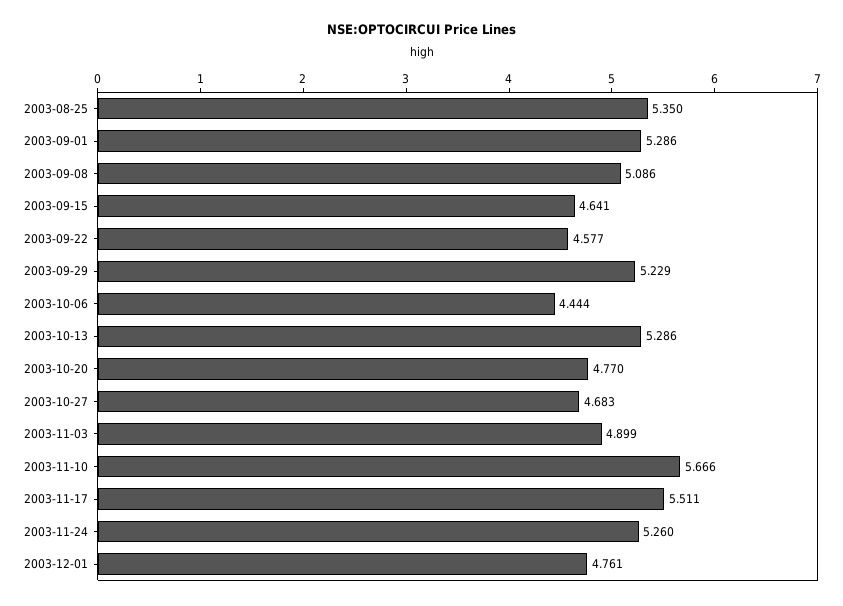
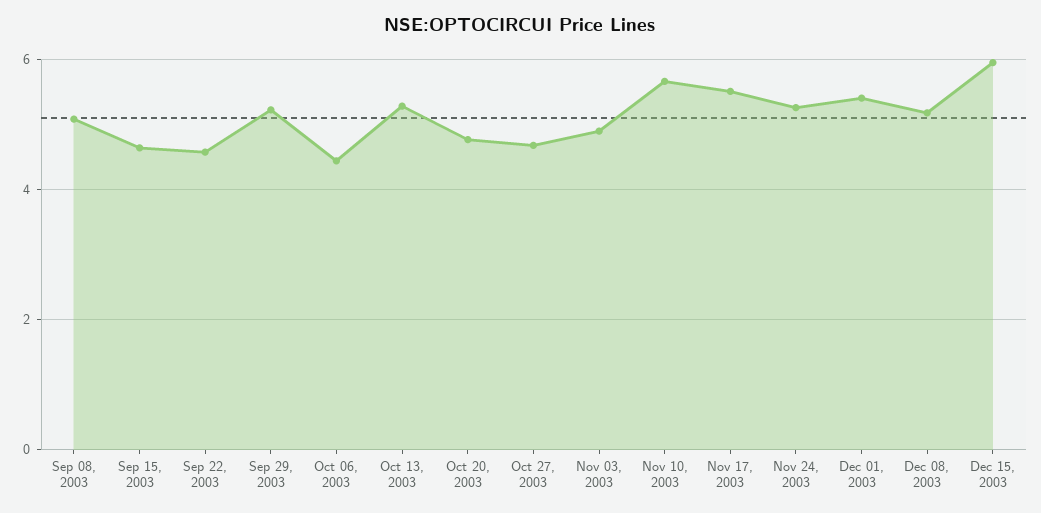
2003-08-25: 5.35 -> none
2003-09-01: 5.286 -> none
2003-12-01: 4.761 -> 5.4
Dec 08, 2003: none -> 5.2
Dec 15, 2003: none -> 6

